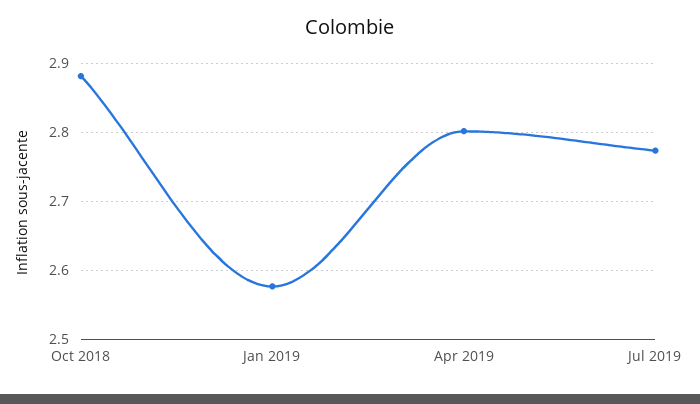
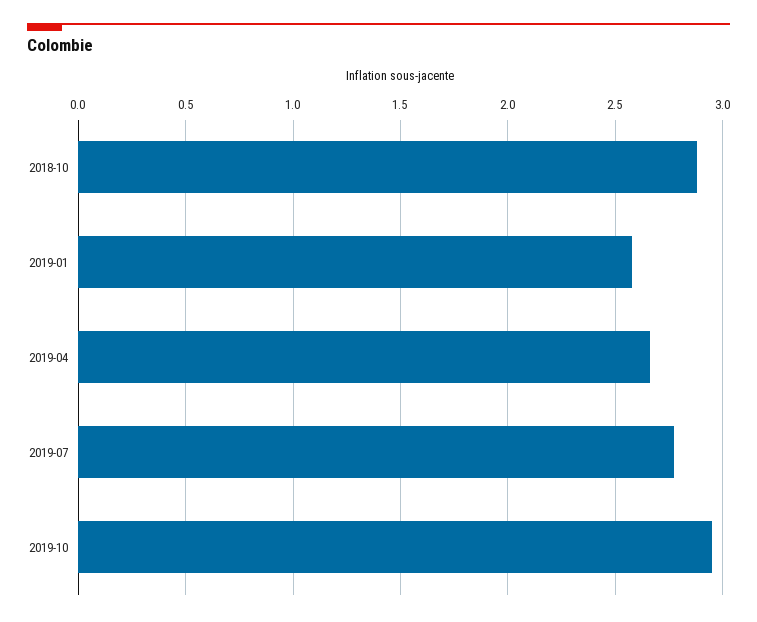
Apr 2019: 2.8 -> 2.65
2019-10: none -> 2.95

